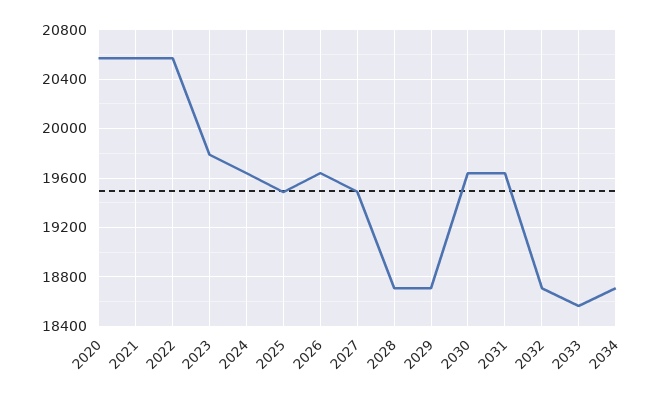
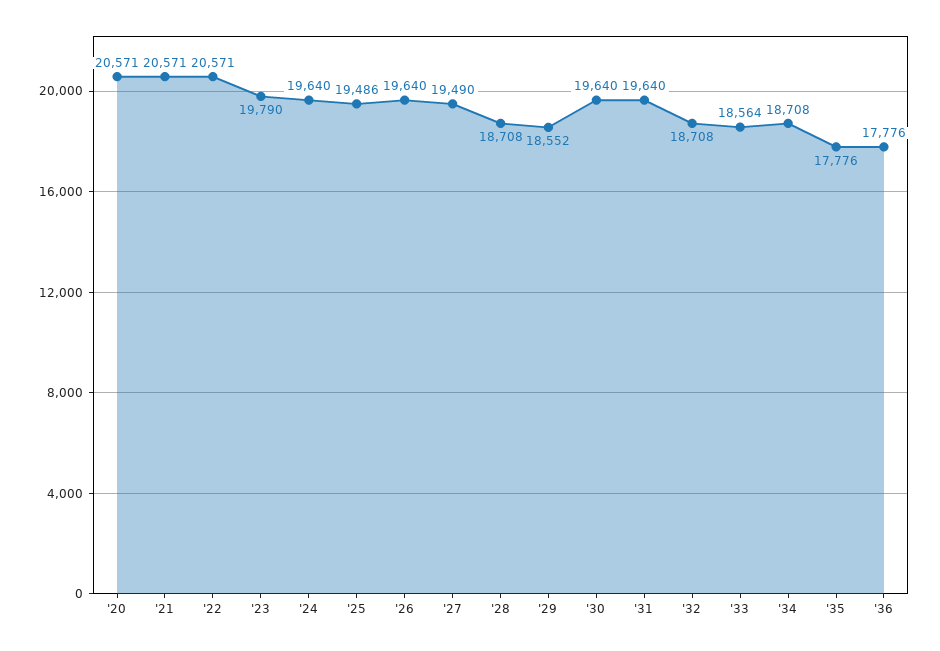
2029: 18700 -> 18552
'35: none -> 17776
'36: none -> 17776

